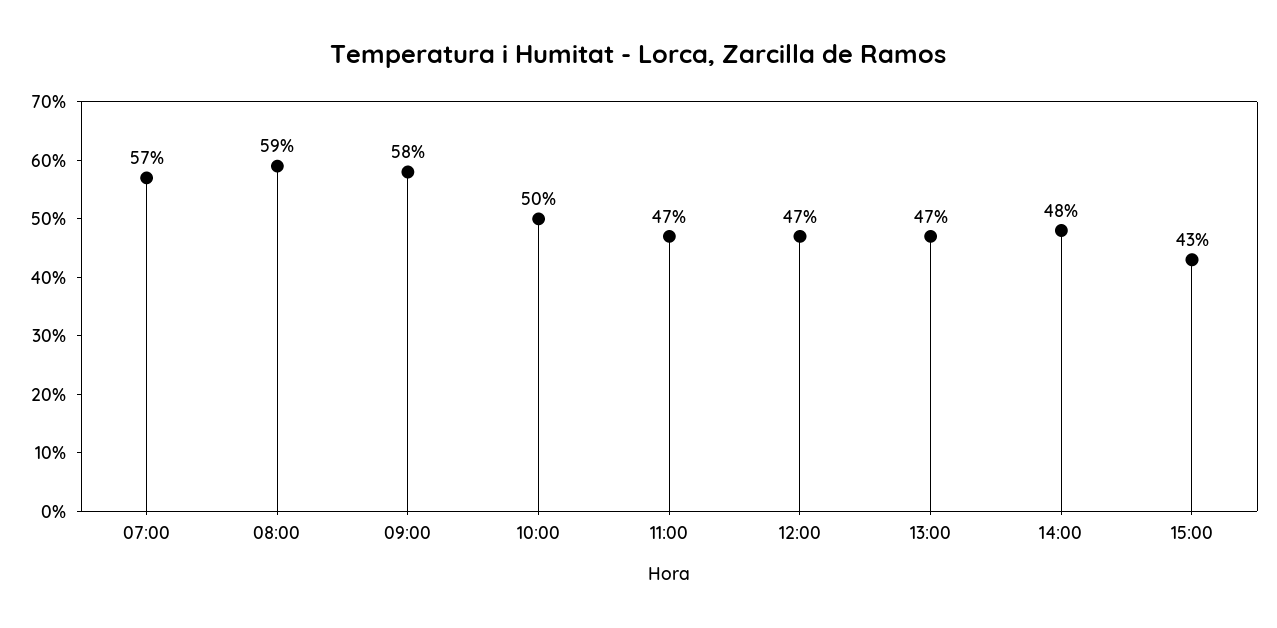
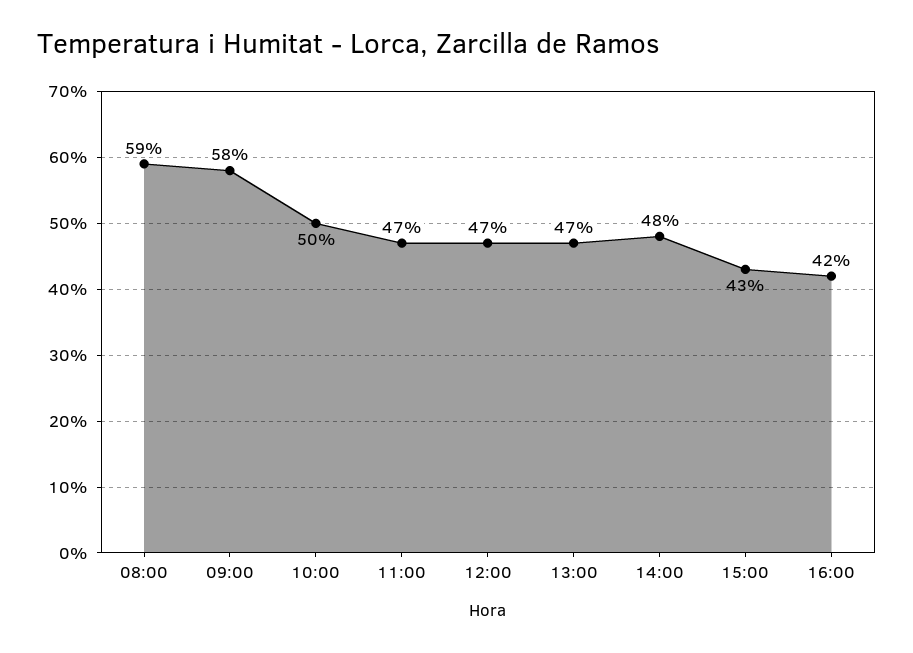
07:00: 57 -> none
16:00: none -> 42

